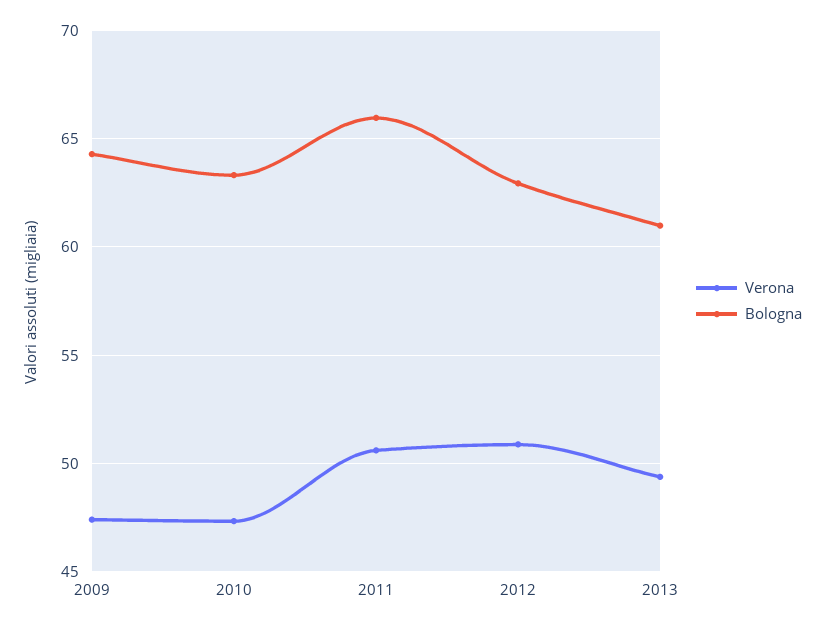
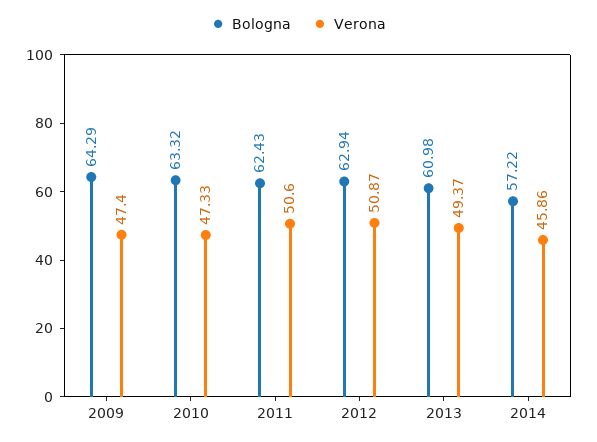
Bologna, 2011: 66 -> 62.43
Bologna, 2014: none -> 57.22
Verona, 2014: none -> 45.86

